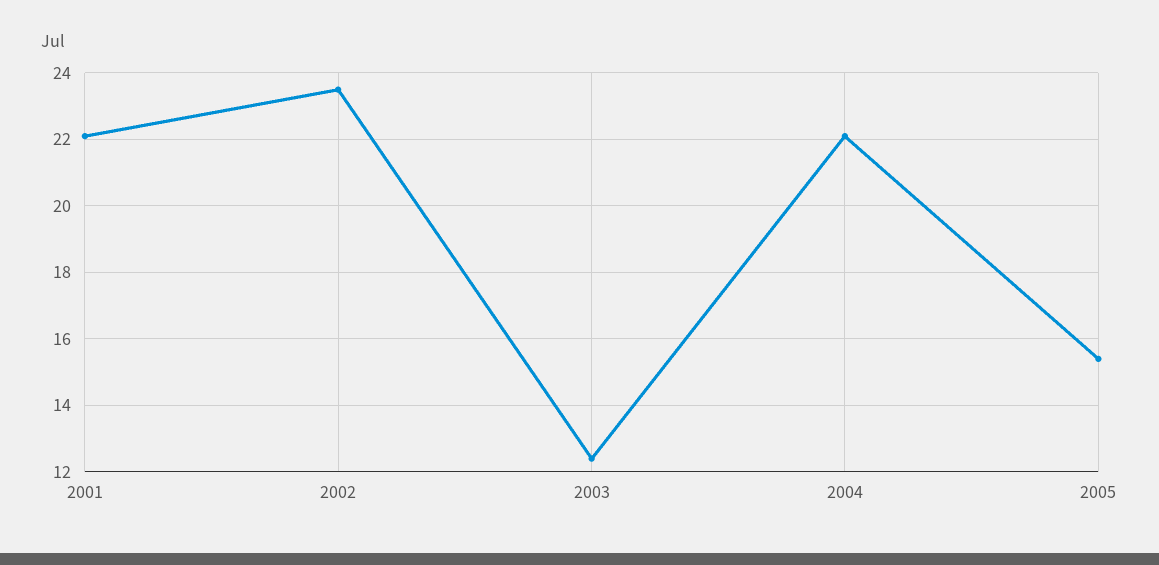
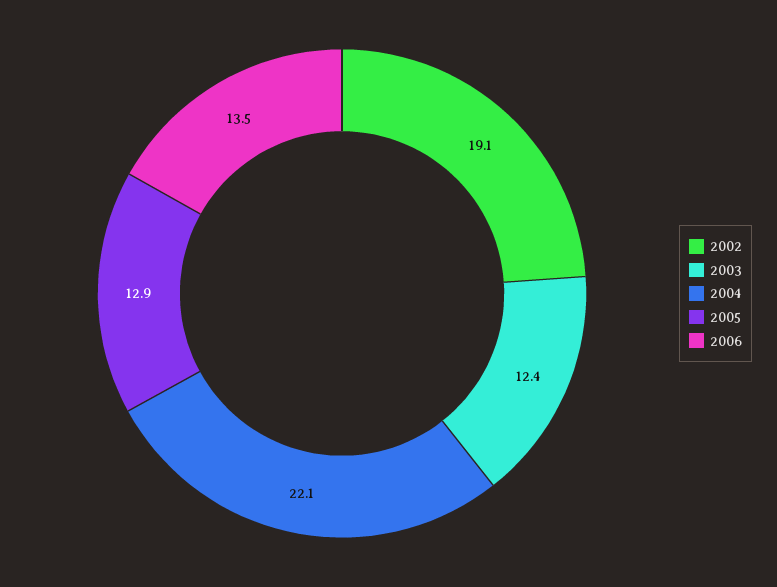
2001: 22 -> none
2002: 23.5 -> 19.1
2005: 15.5 -> 12.9
2006: none -> 13.5

